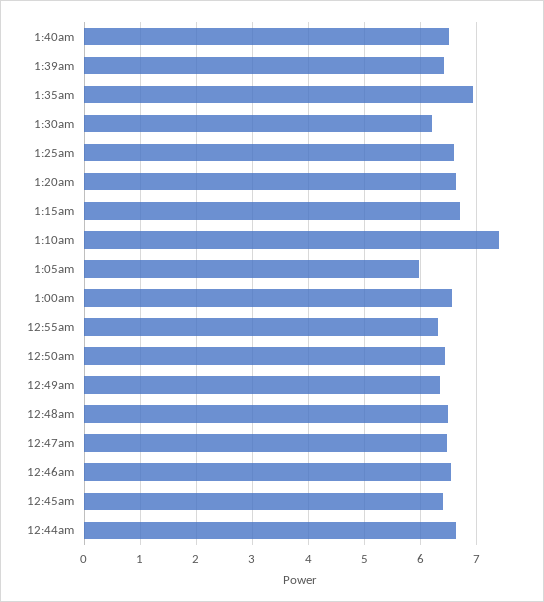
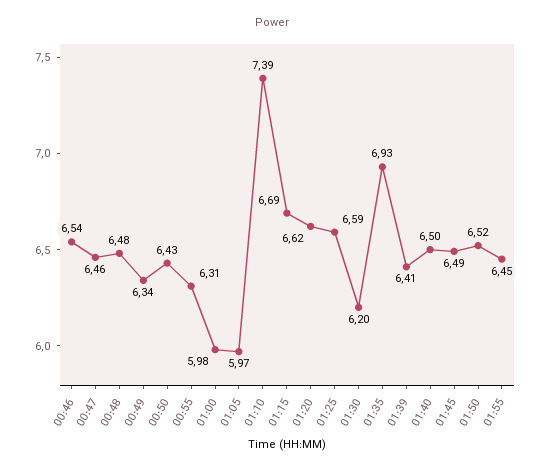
1:00am: 6.6 -> 5.98
12:45am: 6.4 -> none
12:44am: 6.6 -> none
01:45: none -> 6.49
01:50: none -> 6.52
01:55: none -> 6.45

